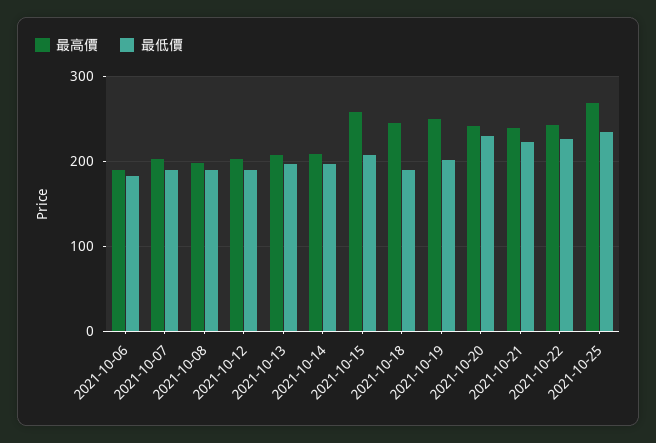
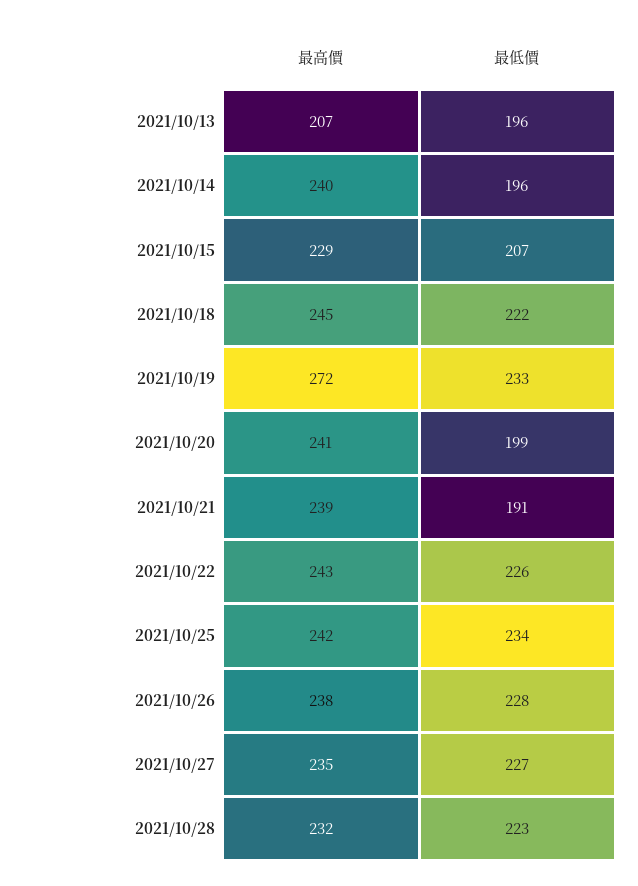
最高價, 2021-10-06: 190 -> none
最低價, 2021-10-06: 180 -> none
最高價, 2021-10-07: 200 -> none
最低價, 2021-10-07: 190 -> none
最高價, 2021-10-08: 200 -> none
最低價, 2021-10-08: 190 -> none
最高價, 2021-10-12: 200 -> none
最低價, 2021-10-12: 190 -> none
最高價, 2021-10-14: 210 -> 240
最高價, 2021-10-15: 260 -> 229
最低價, 2021-10-18: 190 -> 222
最高價, 2021-10-19: 250 -> 272
最低價, 2021-10-19: 200 -> 233
最低價, 2021-10-20: 230 -> 199
最低價, 2021-10-21: 220 -> 191
最高價, 2021-10-25: 270 -> 242
最高價, 2021/10/26: none -> 238
最低價, 2021/10/26: none -> 228
最高價, 2021/10/27: none -> 235
最低價, 2021/10/27: none -> 227
最高價, 2021/10/28: none -> 232
最低價, 2021/10/28: none -> 223

